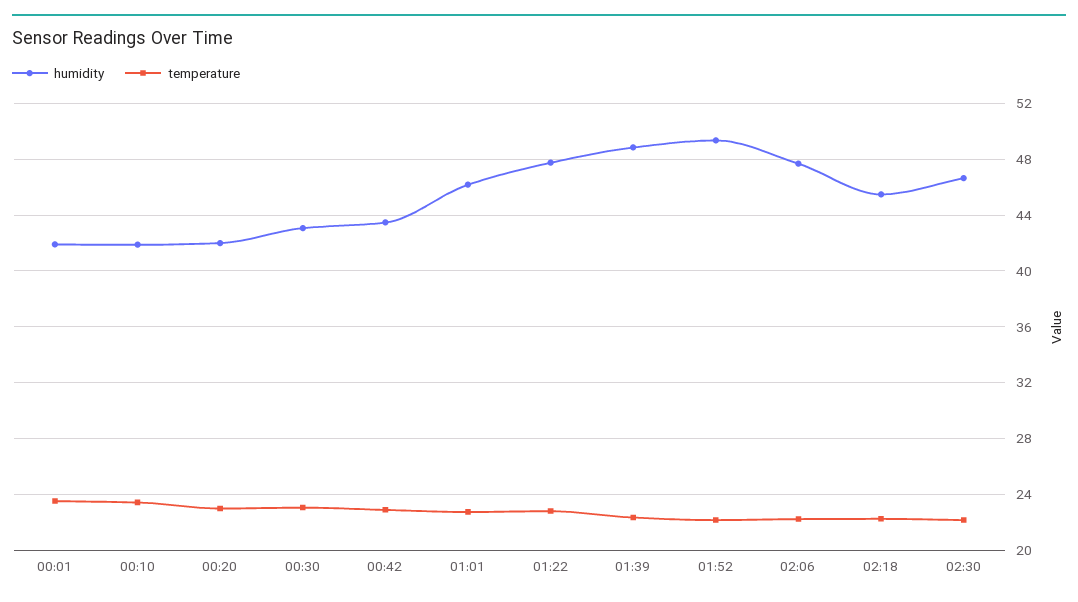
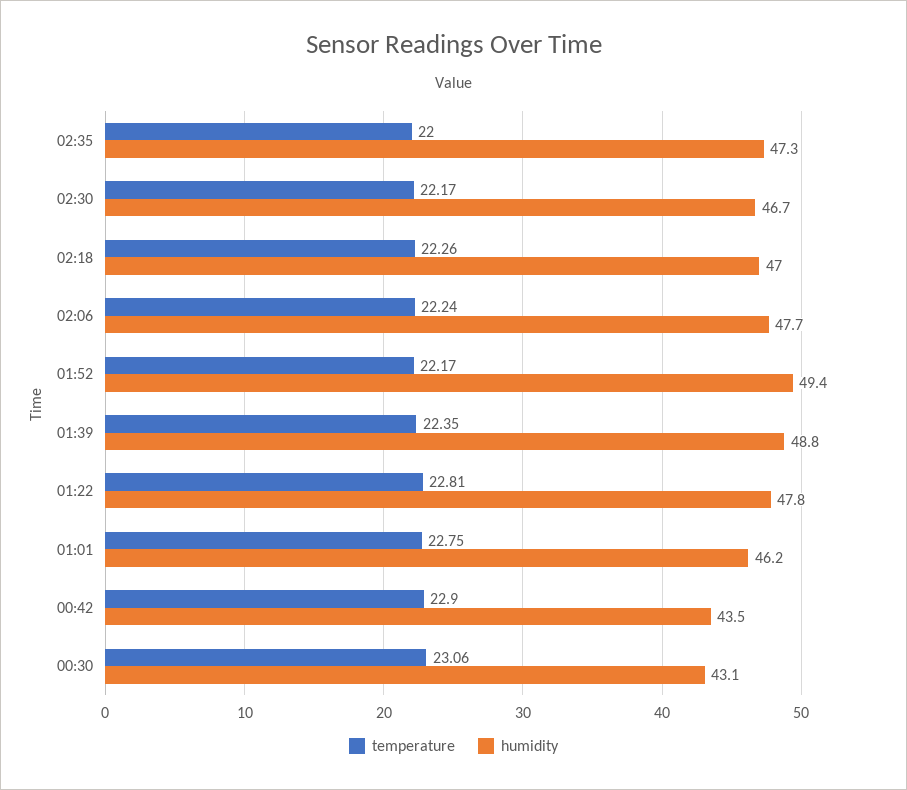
humidity, 00:01: 42 -> none
temperature, 00:01: 23.5 -> none
humidity, 00:10: 42 -> none
temperature, 00:10: 23.5 -> none
humidity, 00:20: 42 -> none
temperature, 00:20: 23 -> none
humidity, 02:18: 45.5 -> 47
temperature, 02:35: none -> 22
humidity, 02:35: none -> 47.3

